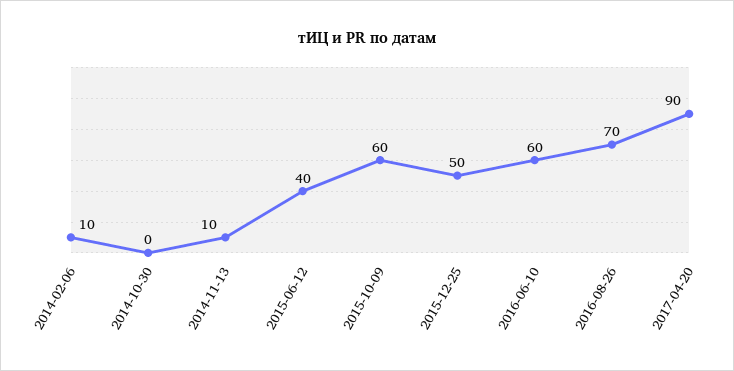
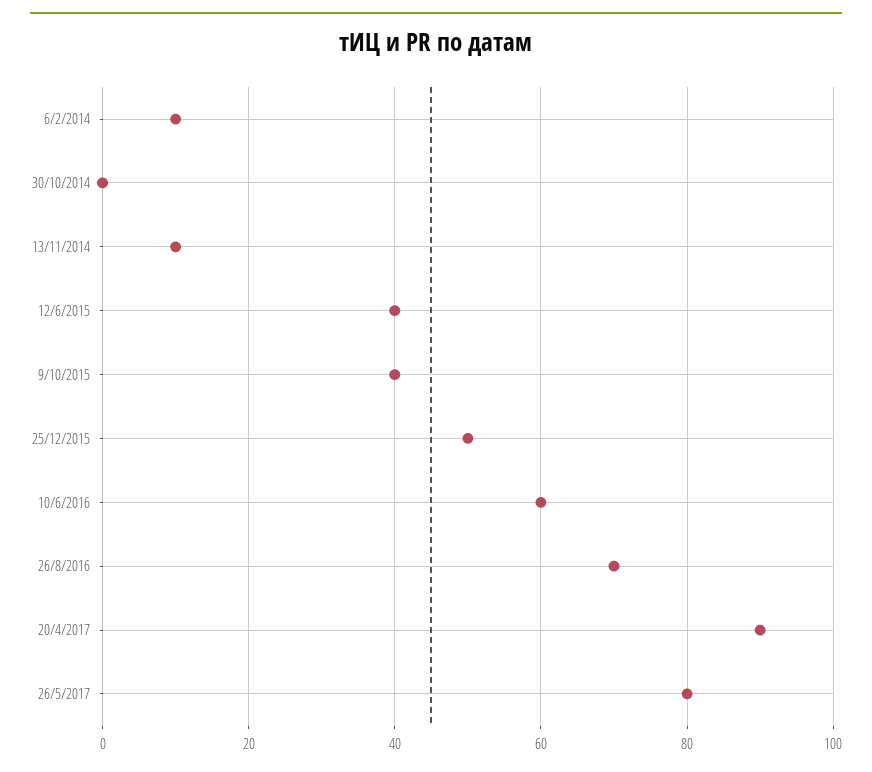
2015-10-09: 60 -> 40
26/5/2017: none -> 80

